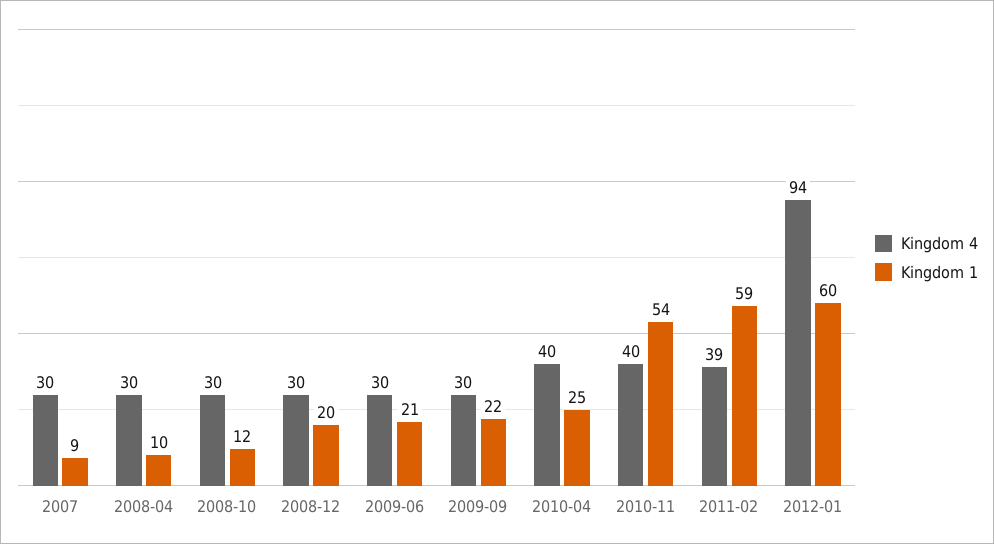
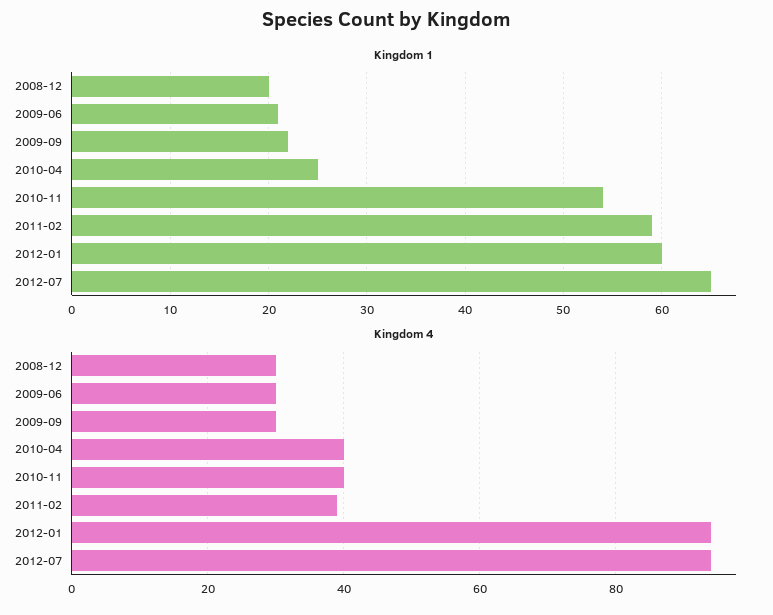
Kingdom 4, 2007: 30 -> none
Kingdom 1, 2007: 9 -> none
Kingdom 4, 2008-04: 30 -> none
Kingdom 1, 2008-04: 10 -> none
Kingdom 4, 2008-10: 30 -> none
Kingdom 1, 2008-10: 12 -> none
Kingdom 1, 2012-07: none -> 65
Kingdom 4, 2012-07: none -> 95

